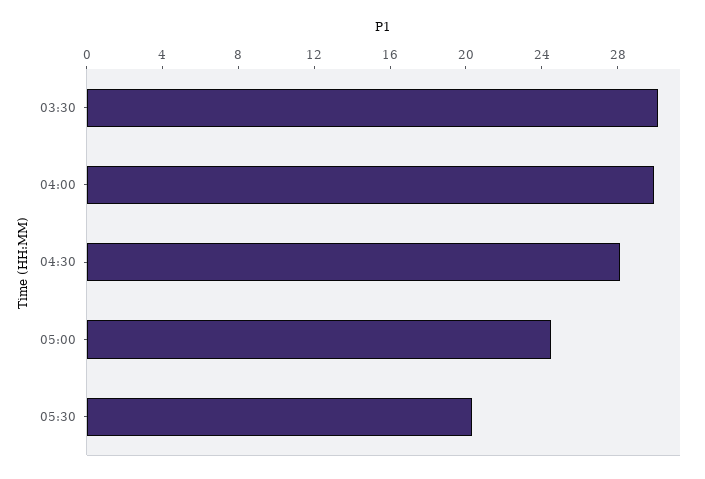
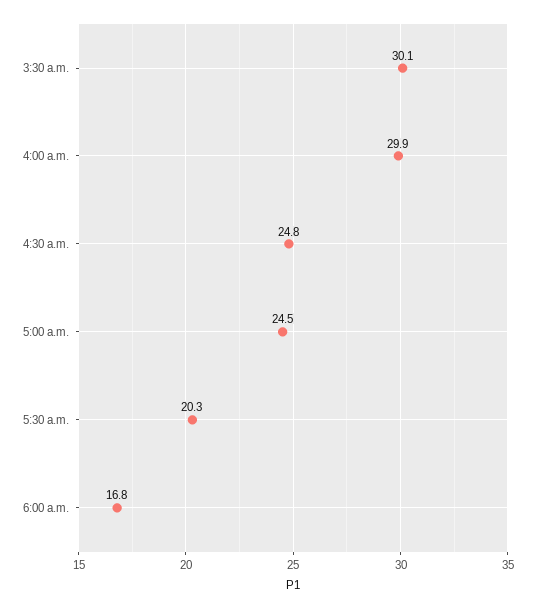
04:30: 28 -> 24.8
6:00 a.m.: none -> 16.8

